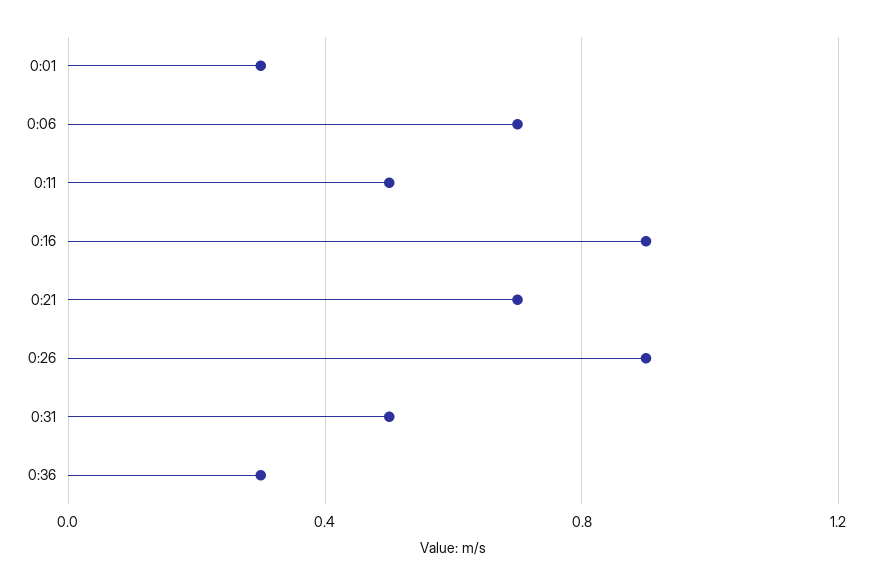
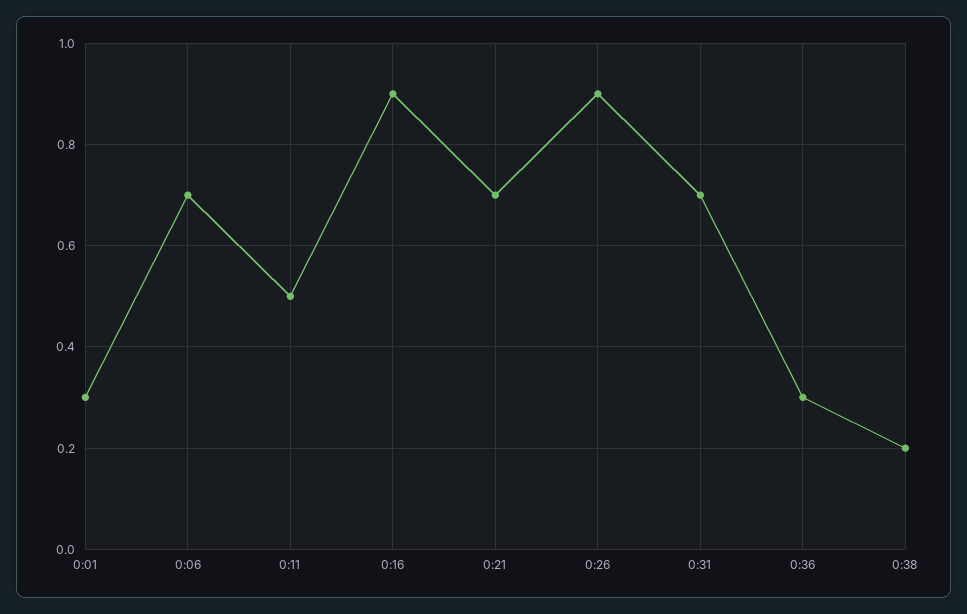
0:31: 0.5 -> 0.7
0:38: none -> 0.2

